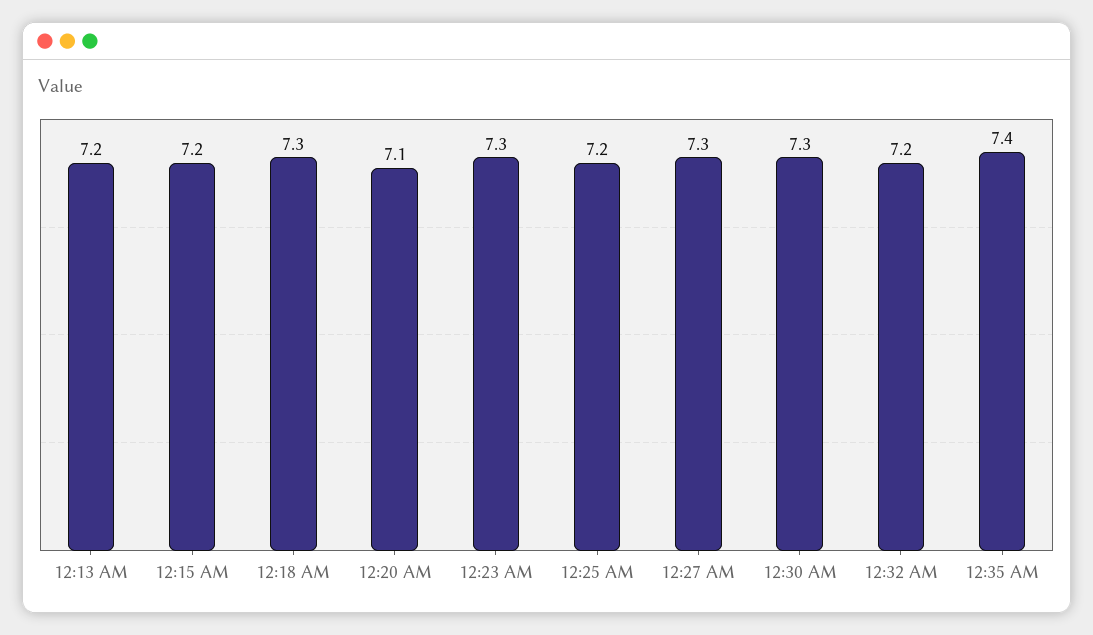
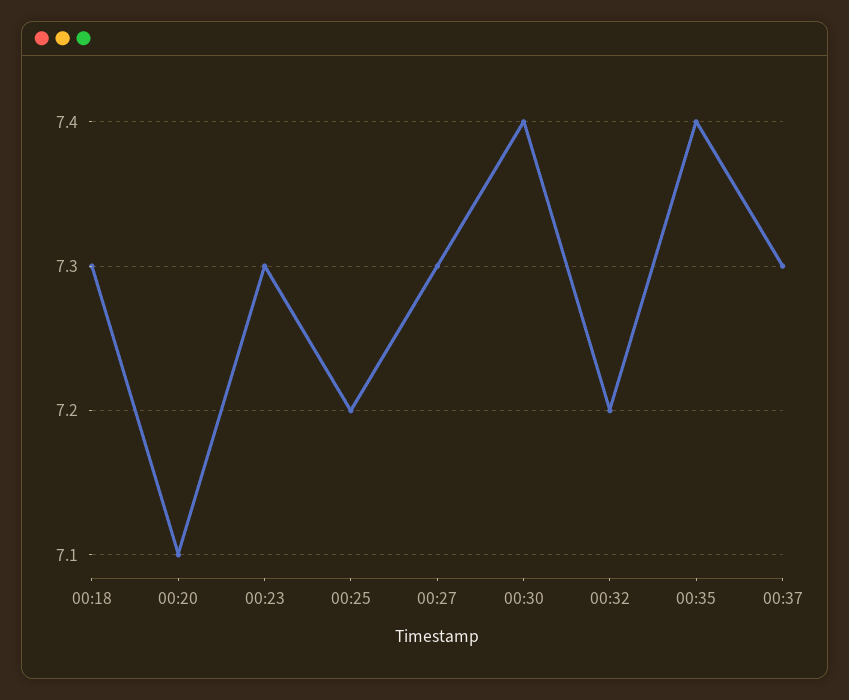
12:13 AM: 7.2 -> none
12:15 AM: 7.2 -> none
12:30 AM: 7.3 -> 7.4
00:37: none -> 7.3

